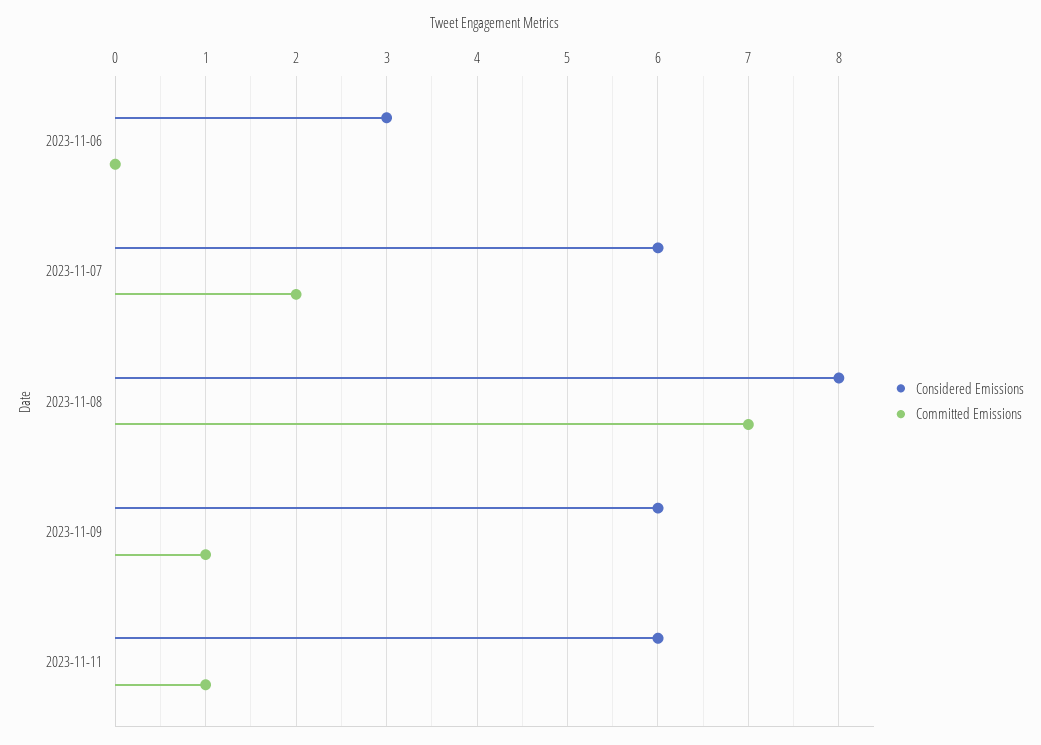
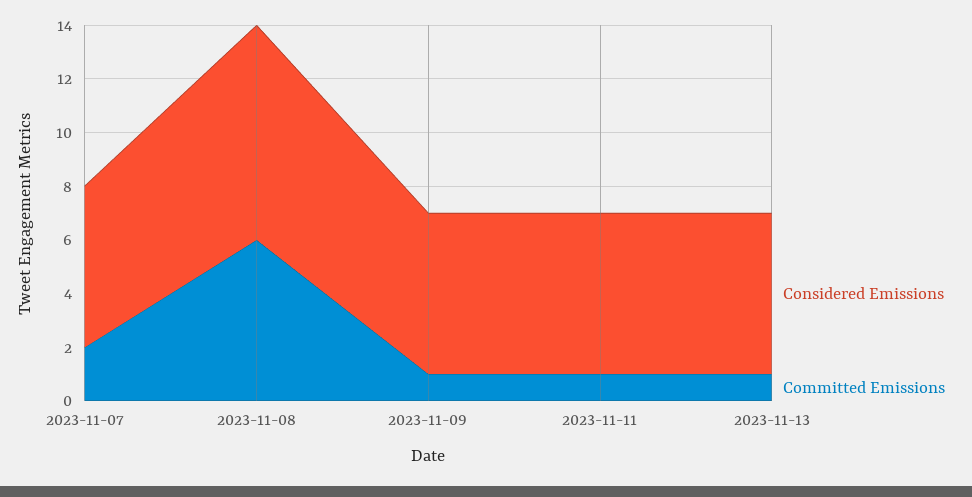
Considered Emissions, 2023-11-06: 3 -> none
Committed Emissions, 2023-11-06: 0 -> none
Committed Emissions, 2023-11-08: 7 -> 6
Considered Emissions, 2023-11-13: none -> 6
Committed Emissions, 2023-11-13: none -> 1

